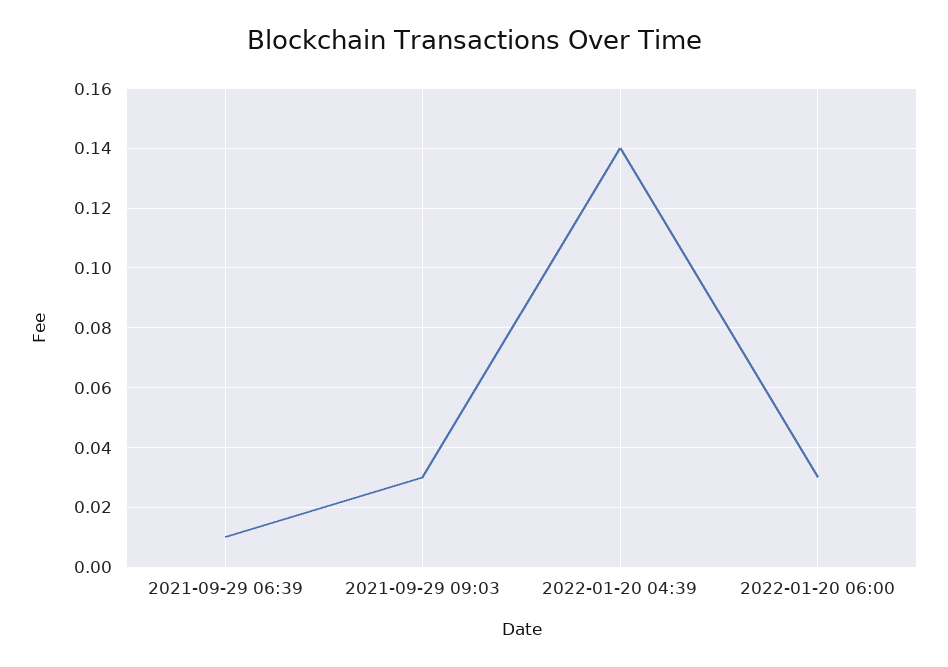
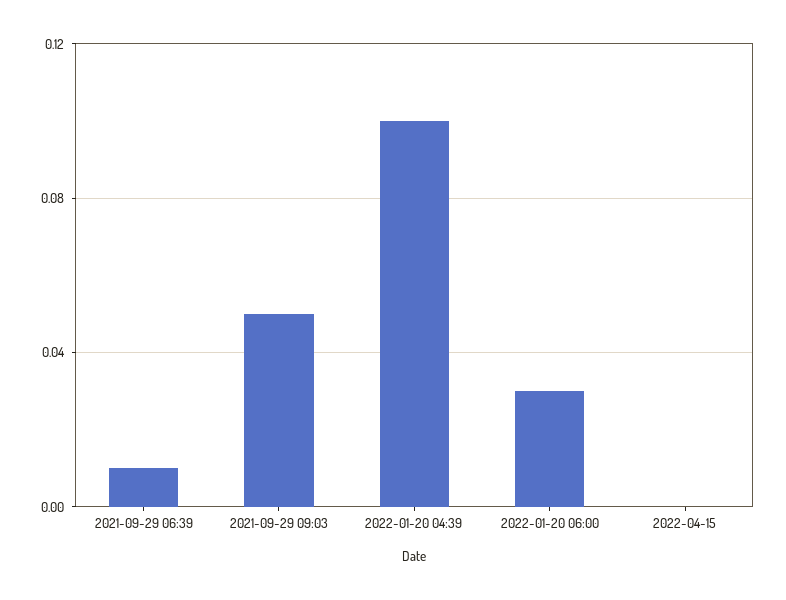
2021-09-29 09:03: 0.03 -> 0.05
2022-01-20 04:39: 0.14 -> 0.1
2022-04-15: none -> 0

